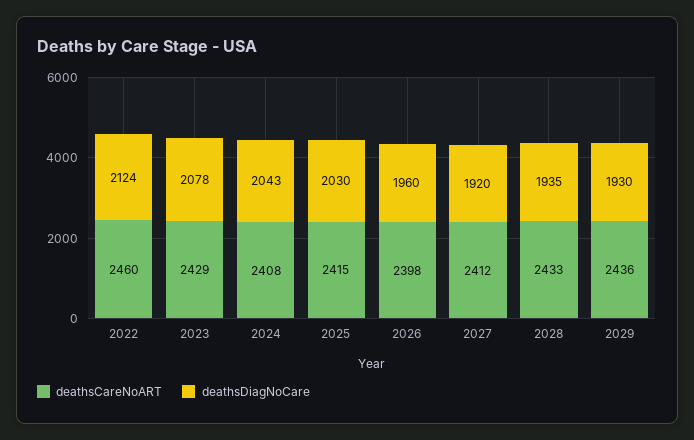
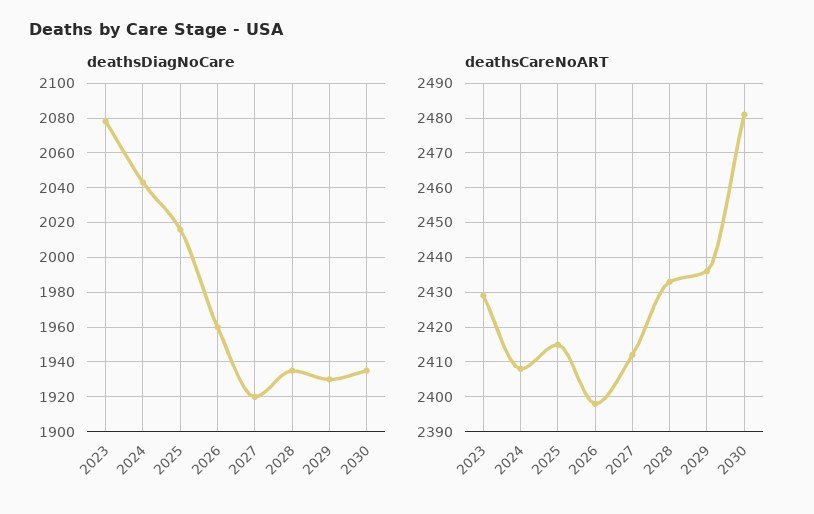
deathsCareNoART, 2022: 2460 -> none
deathsDiagNoCare, 2022: 2124 -> none
deathsDiagNoCare, 2025: 2030 -> 2015
deathsDiagNoCare, 2030: none -> 1935
deathsCareNoART, 2030: none -> 2480

